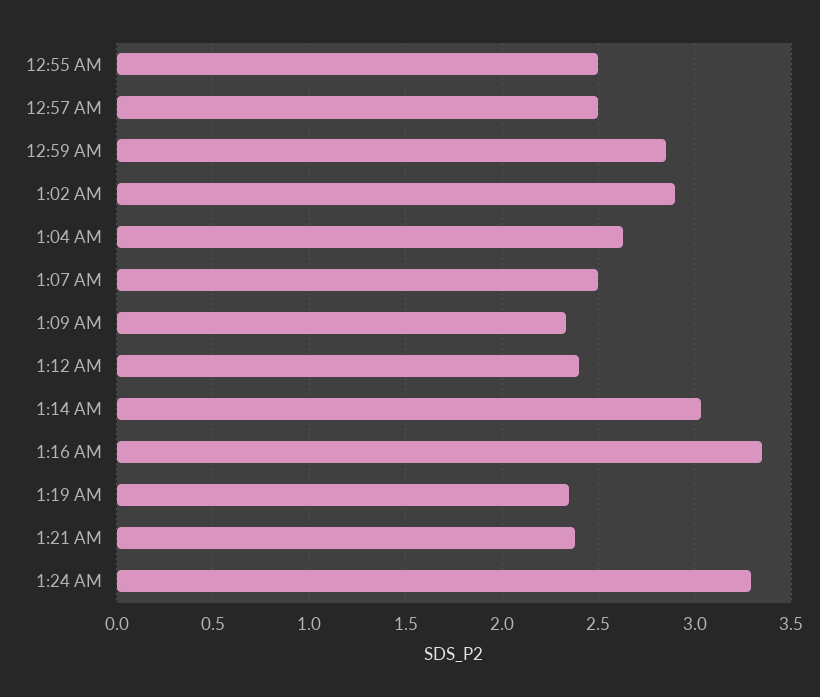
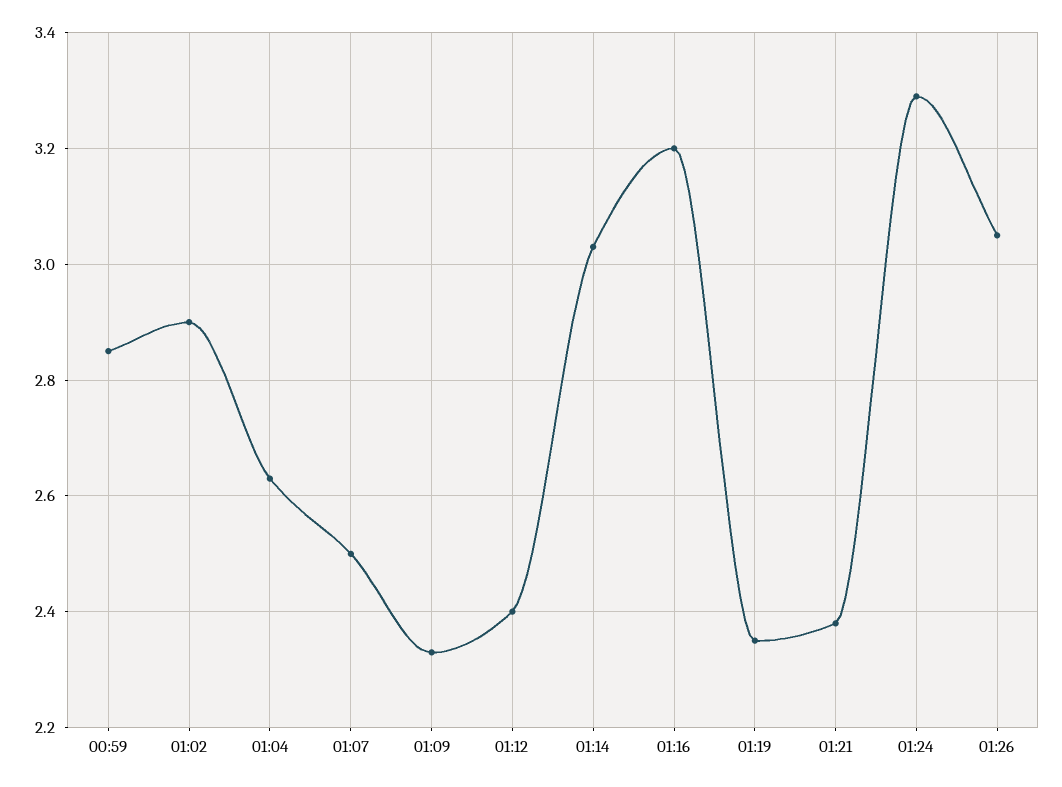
12:55 AM: 2.5 -> none
12:57 AM: 2.5 -> none
1:16 AM: 3.35 -> 3.2
01:26: none -> 3.05

